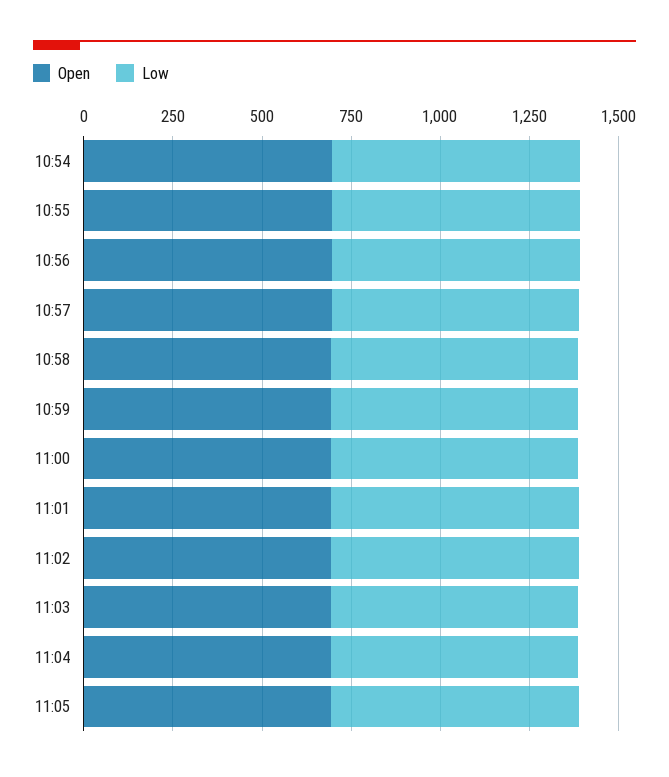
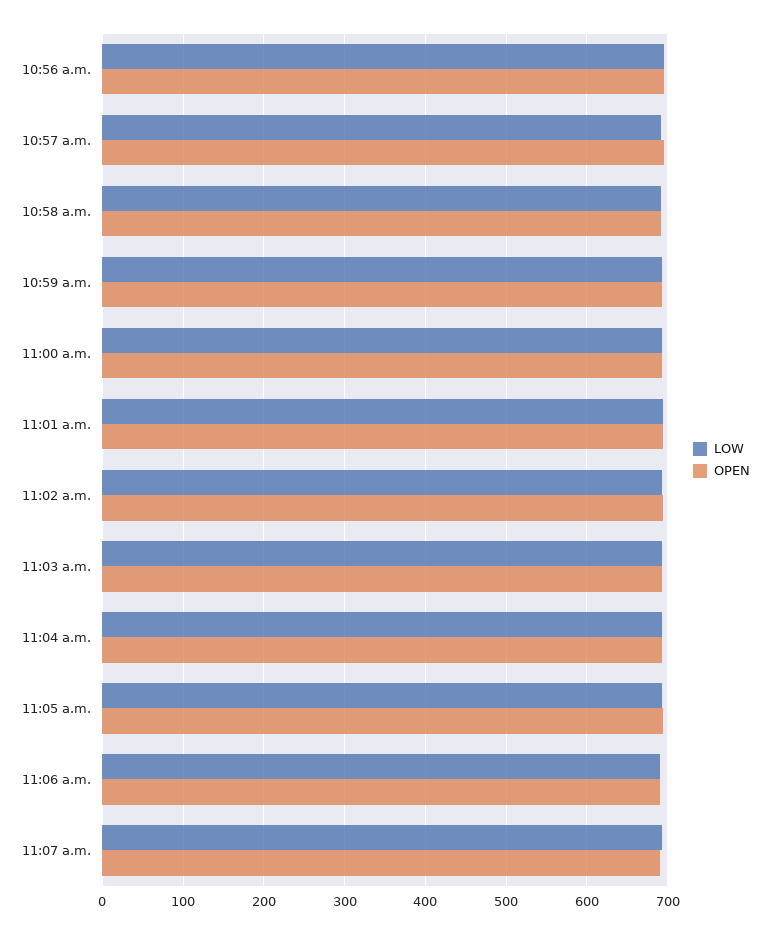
Open, 10:54: 700 -> none
Low, 10:54: 700 -> none
Open, 10:55: 700 -> none
Low, 10:55: 700 -> none
Low, 11:06 a.m.: none -> 690
Open, 11:06 a.m.: none -> 690
Low, 11:07 a.m.: none -> 690
Open, 11:07 a.m.: none -> 690

